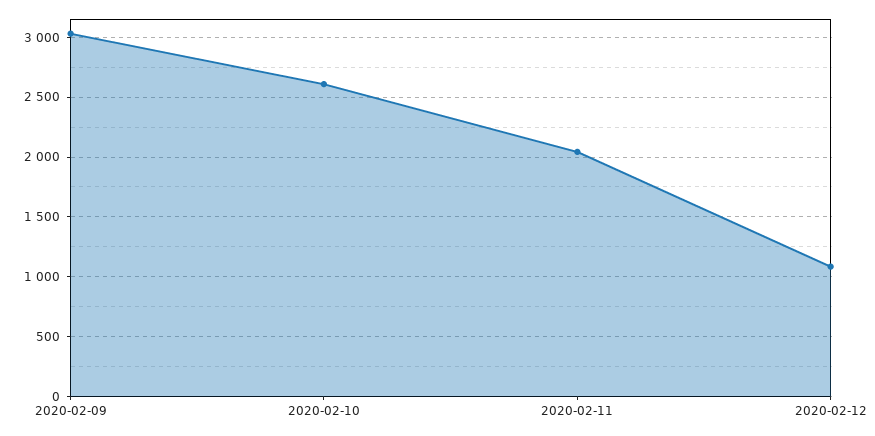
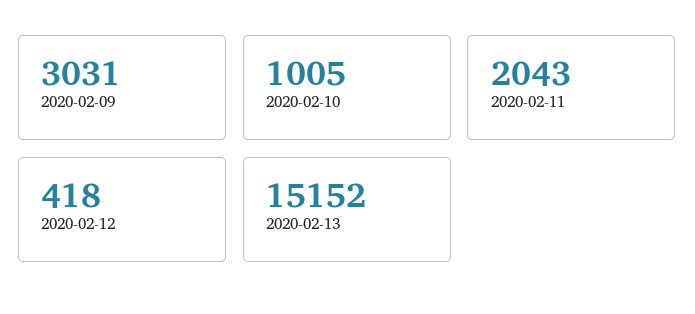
2020-02-10: 2600 -> 1005
2020-02-12: 1100 -> 418
2020-02-13: none -> 15152

